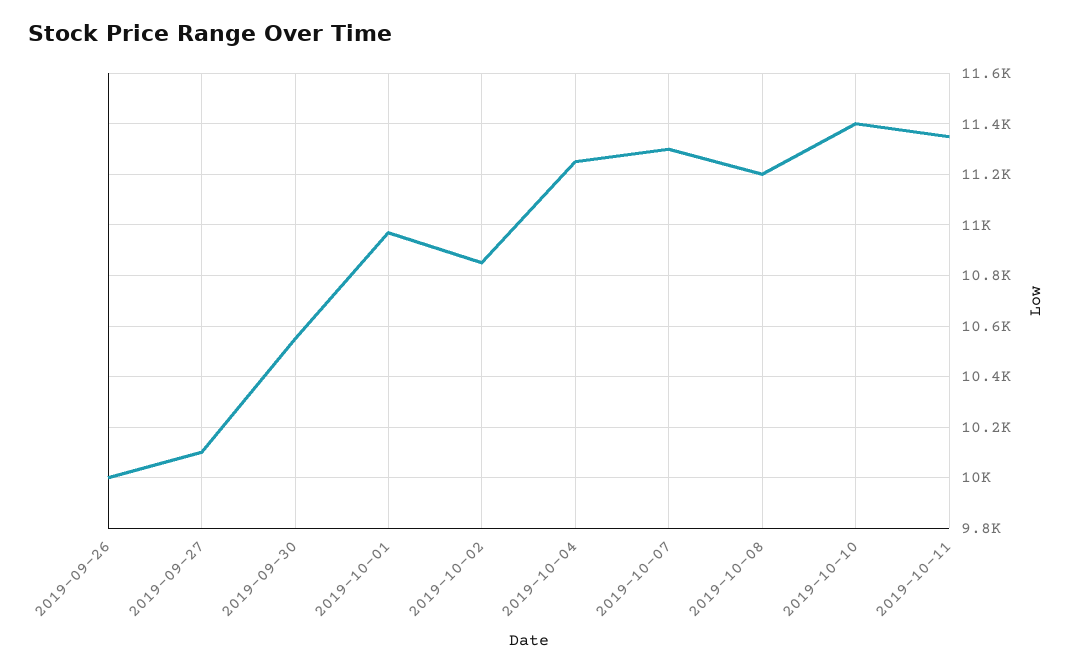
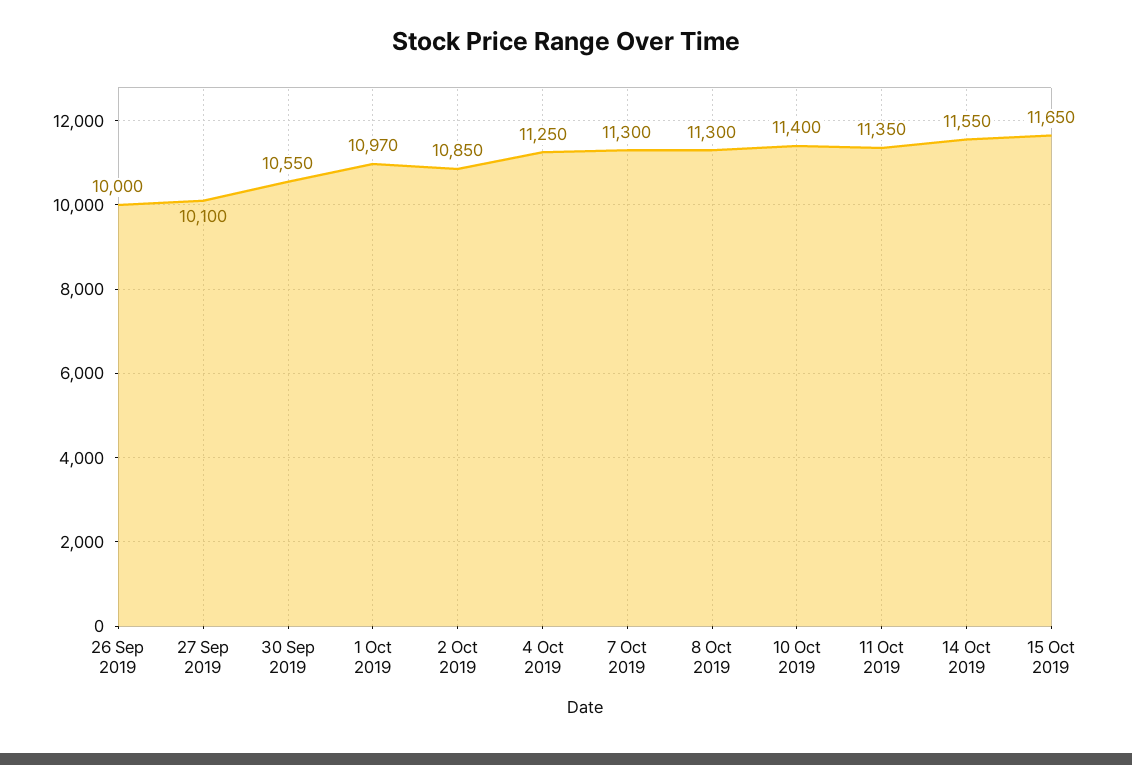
2019-10-08: 11200 -> 11300
14 Oct 2019: none -> 11550
15 Oct 2019: none -> 11650

